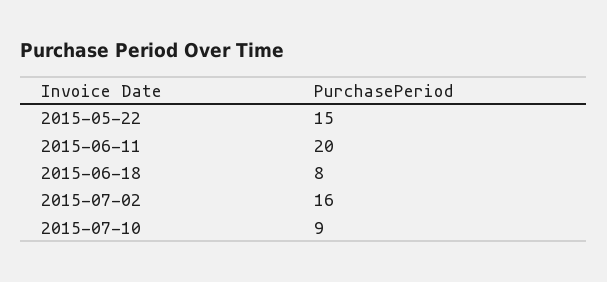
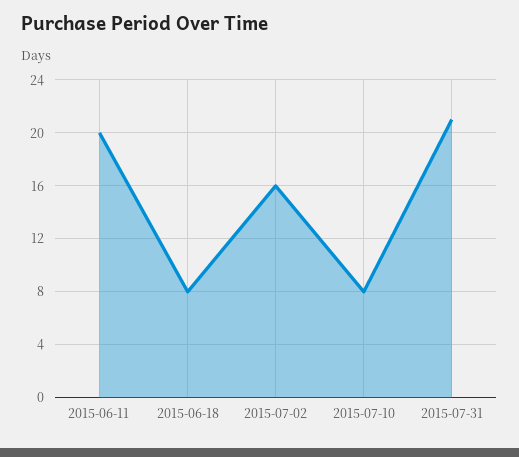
2015-05-22: 15 -> none
2015-07-10: 9 -> 8
2015-07-31: none -> 21

